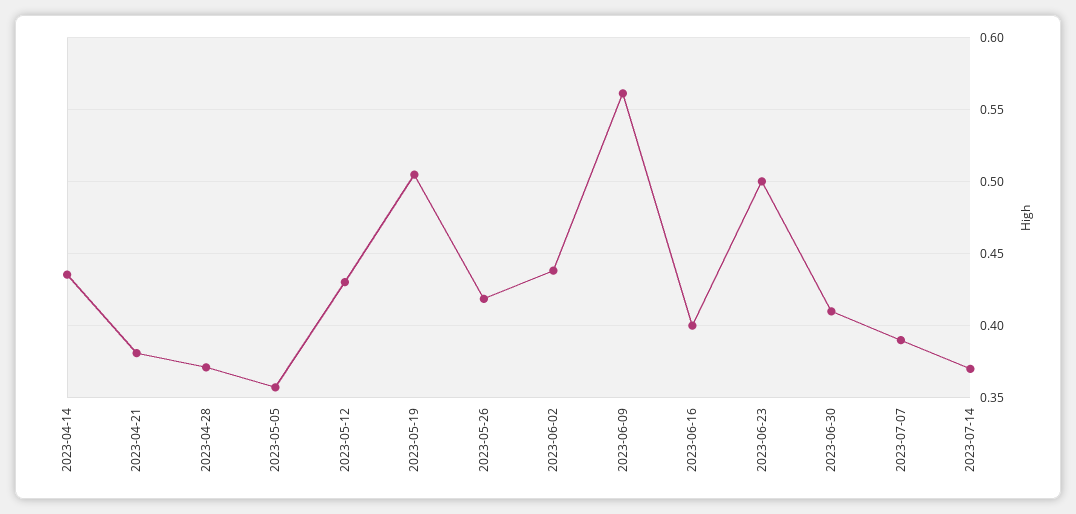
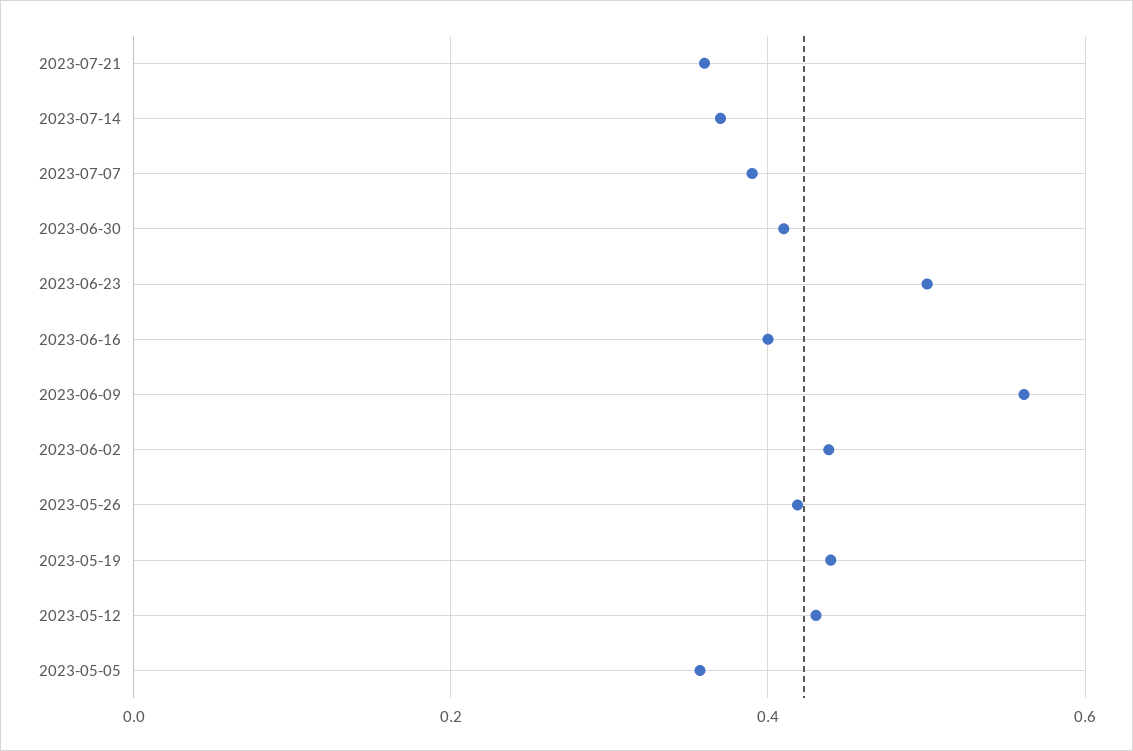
2023-04-14: 0.435 -> none
2023-04-21: 0.38 -> none
2023-04-28: 0.37 -> none
2023-05-19: 0.505 -> 0.44
2023-07-21: none -> 0.36

